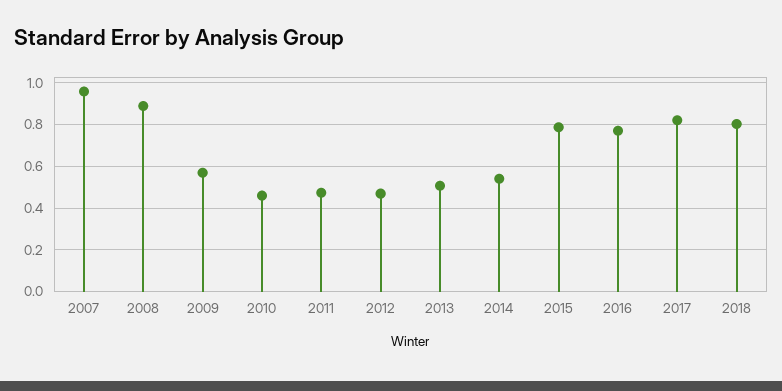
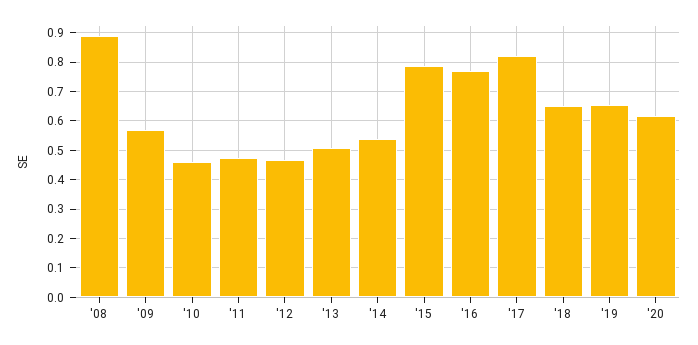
2007: 0.95 -> none
2018: 0.8 -> 0.65
'19: none -> 0.65
'20: none -> 0.625

